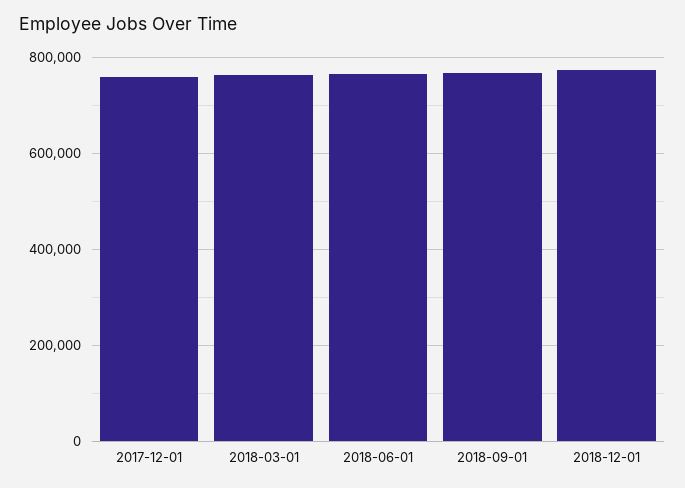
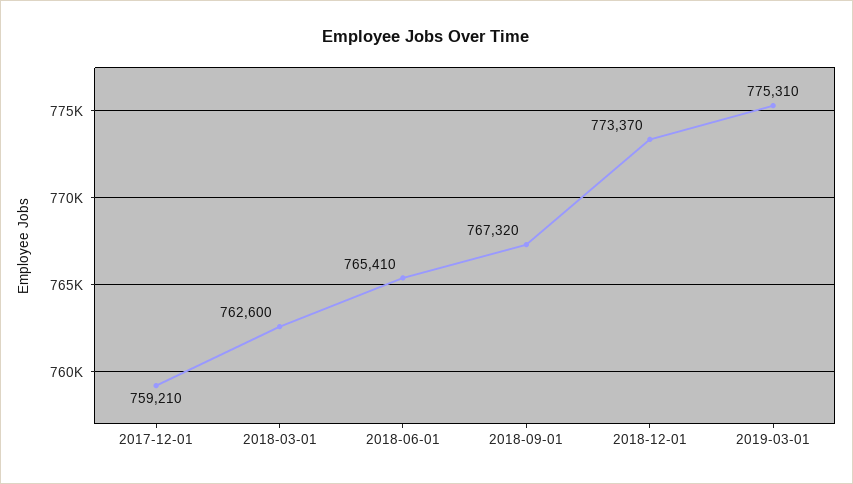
2019-03-01: none -> 775310

